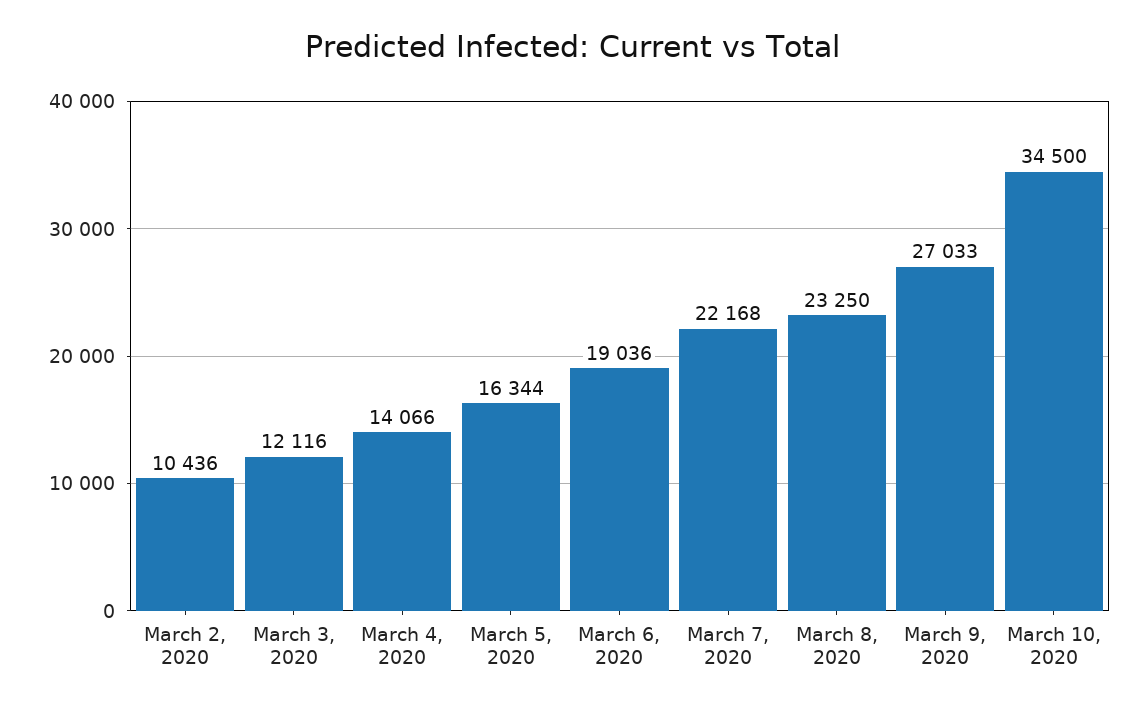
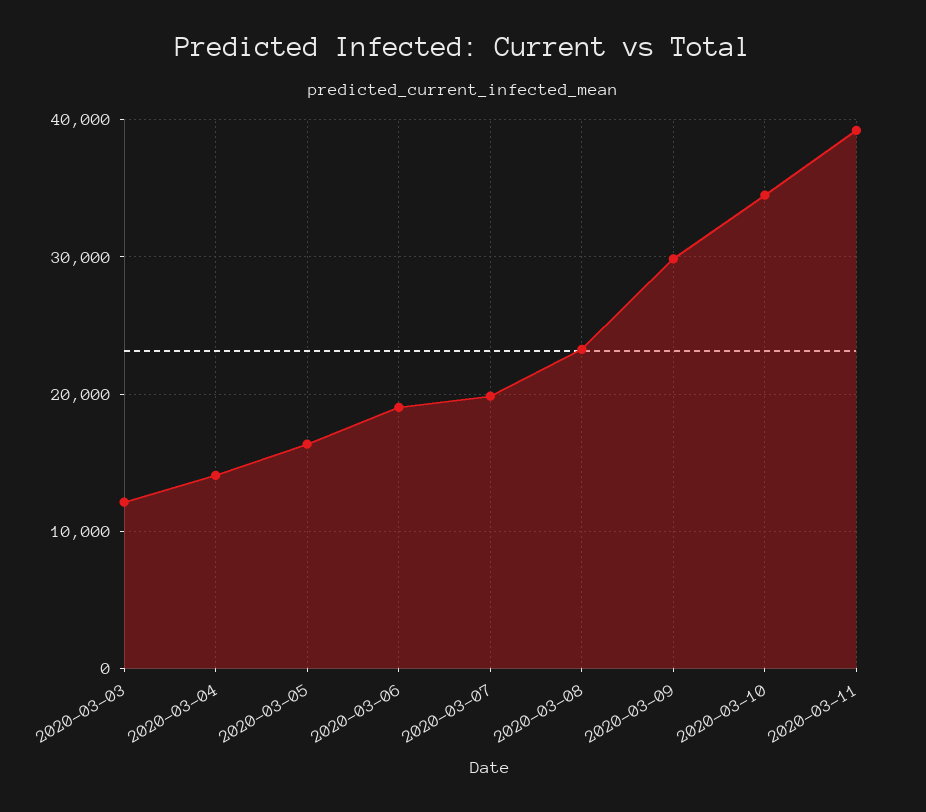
March 2, 2020: 10436 -> none
March 7, 2020: 22168 -> 20000
March 9, 2020: 27033 -> 30000
2020-03-11: none -> 39000

